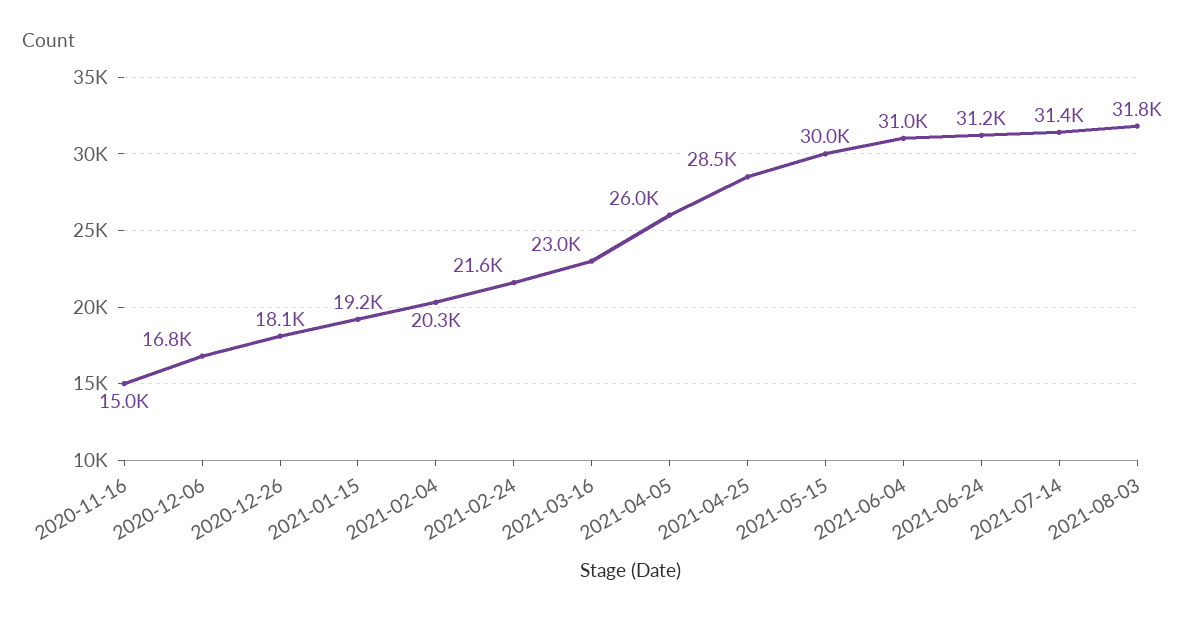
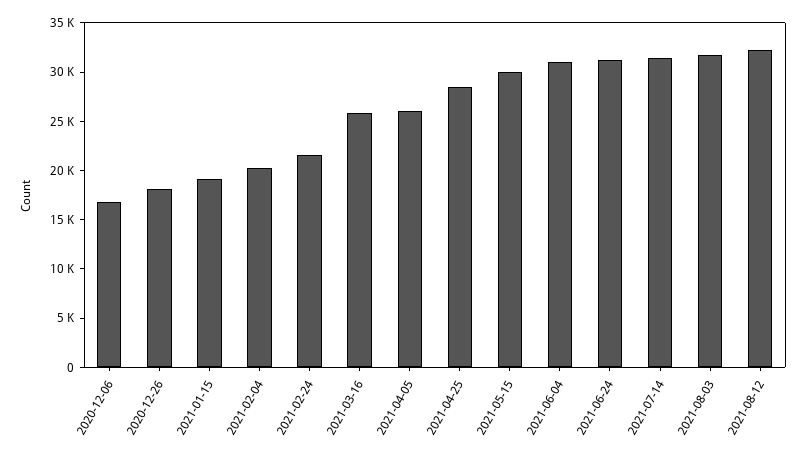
2020-11-16: 15000 -> none
2021-03-16: 23000 -> 26000
2021-08-12: none -> 32000

